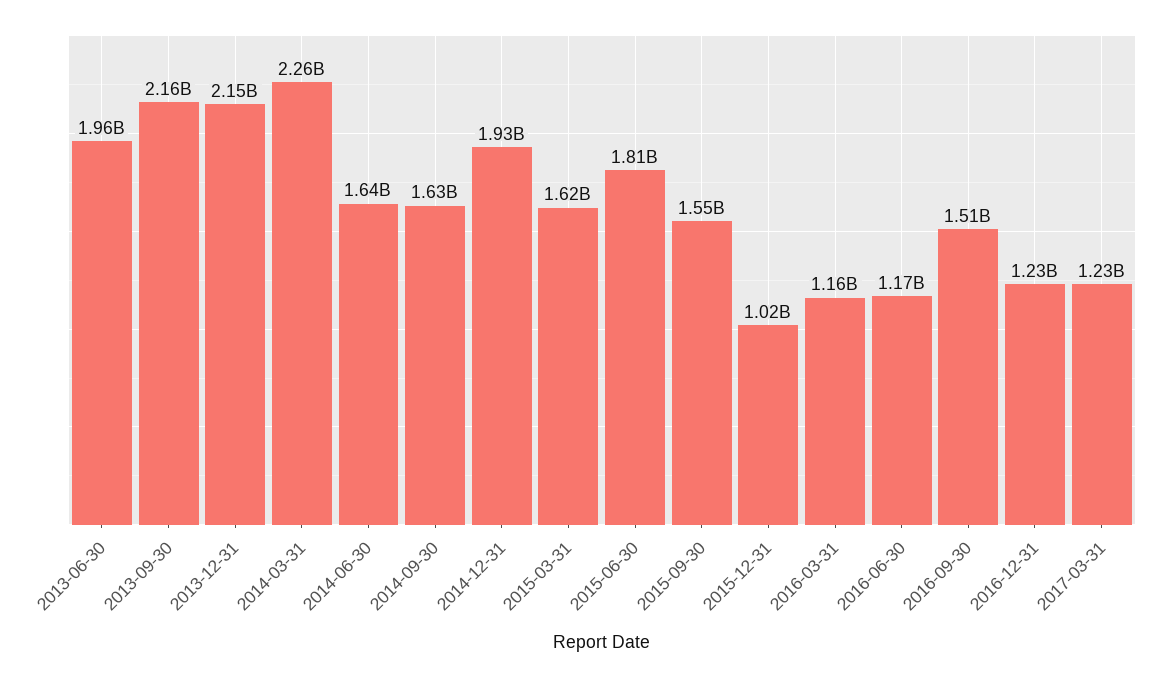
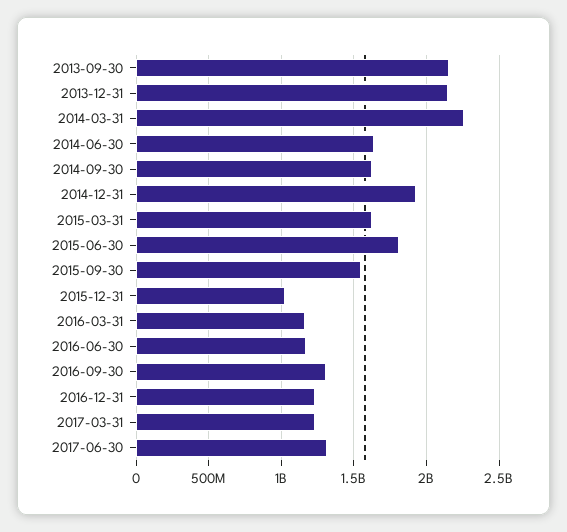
2013-06-30: 1960000000 -> none
2016-09-30: 1510000000 -> 1300000000
2017-06-30: none -> 1300000000

